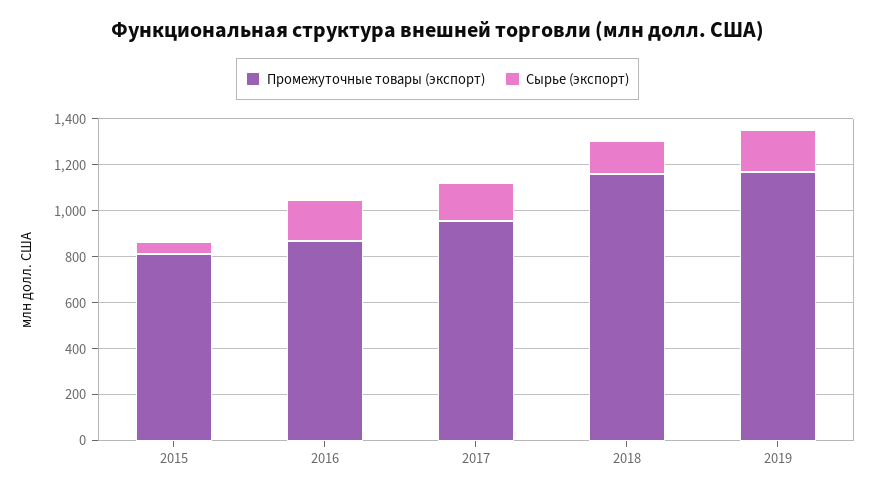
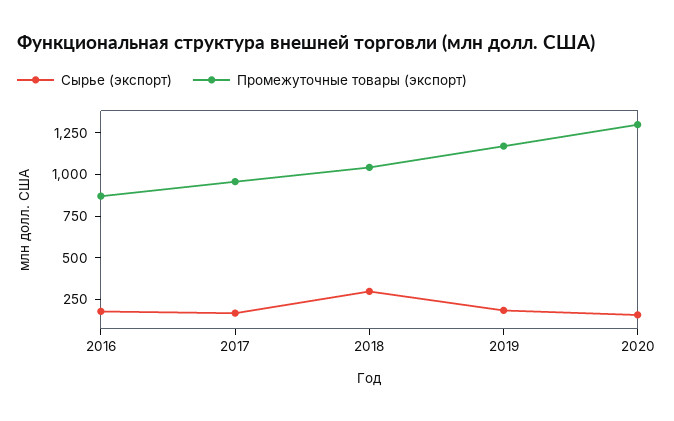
Промежуточные товары (экспорт), 2015: 800 -> none
Сырье (экспорт), 2015: 50 -> none
Промежуточные товары (экспорт), 2018: 1150 -> 1050
Сырье (экспорт), 2018: 150 -> 300
Сырье (экспорт), 2020: none -> 150
Промежуточные товары (экспорт), 2020: none -> 1300

